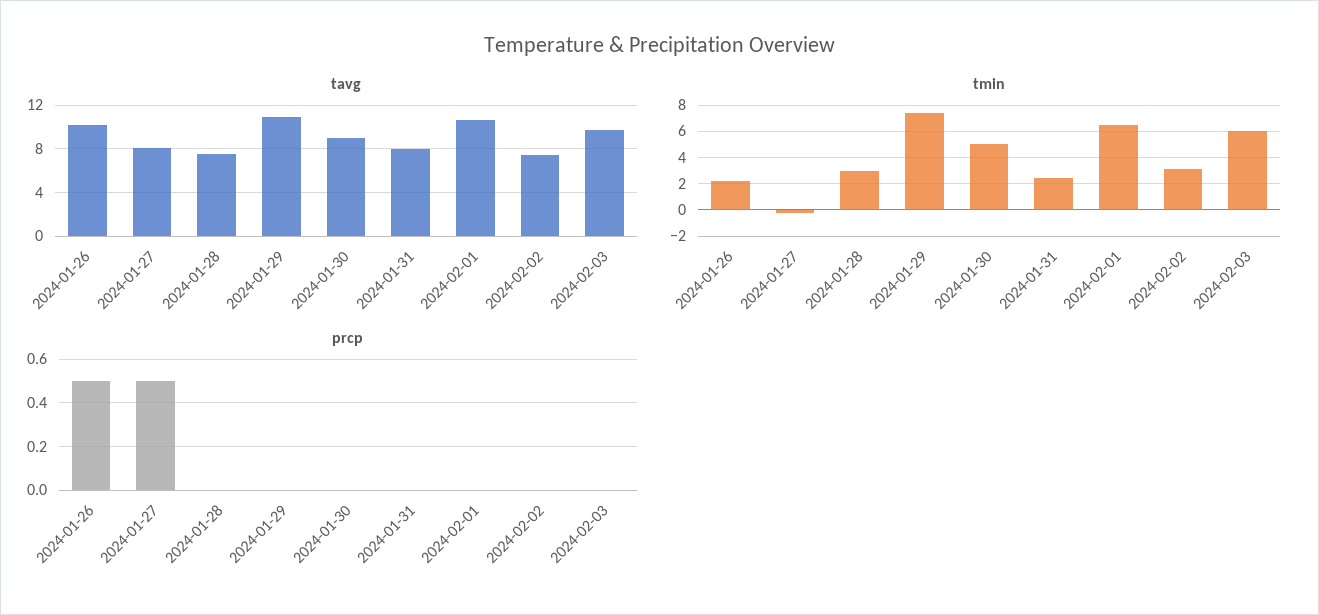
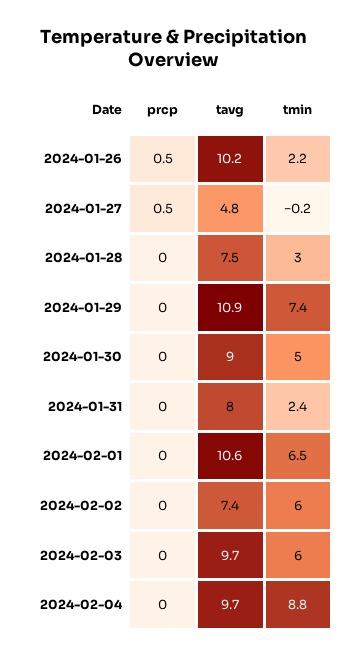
tavg, 2024-01-27: 8 -> 4.8
tmin, 2024-02-02: 3 -> 6
prcp, 2024-02-04: none -> 0
tavg, 2024-02-04: none -> 9.7
tmin, 2024-02-04: none -> 8.8

